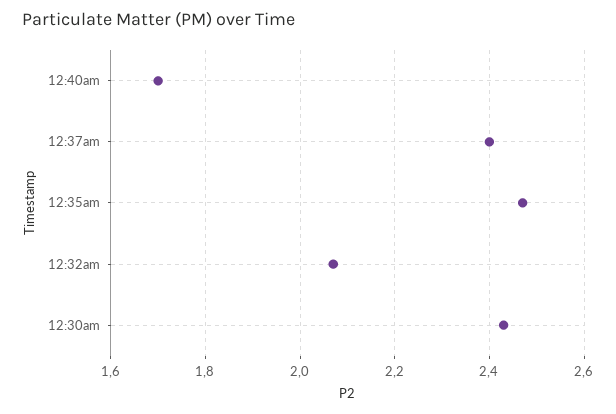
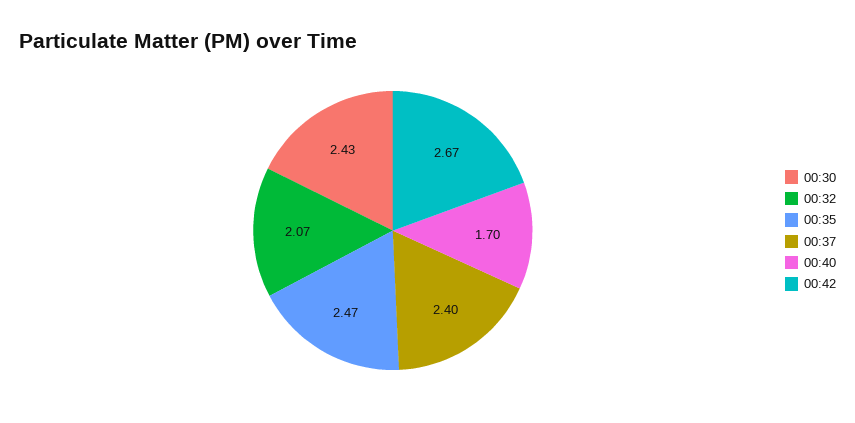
00:42: none -> 2.67

